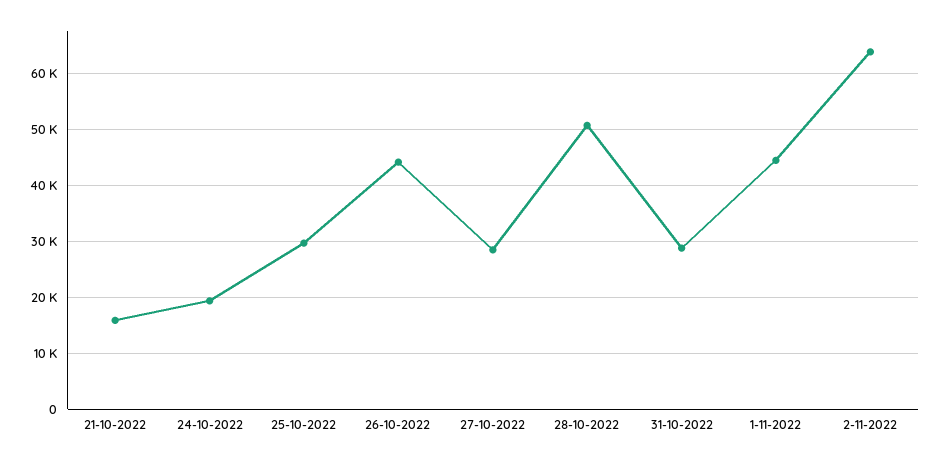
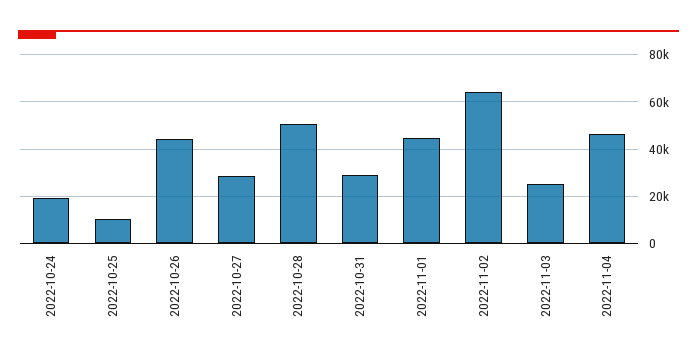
21-10-2022: 16000 -> none
25-10-2022: 30000 -> 10000
2022-11-03: none -> 25000
2022-11-04: none -> 45000

